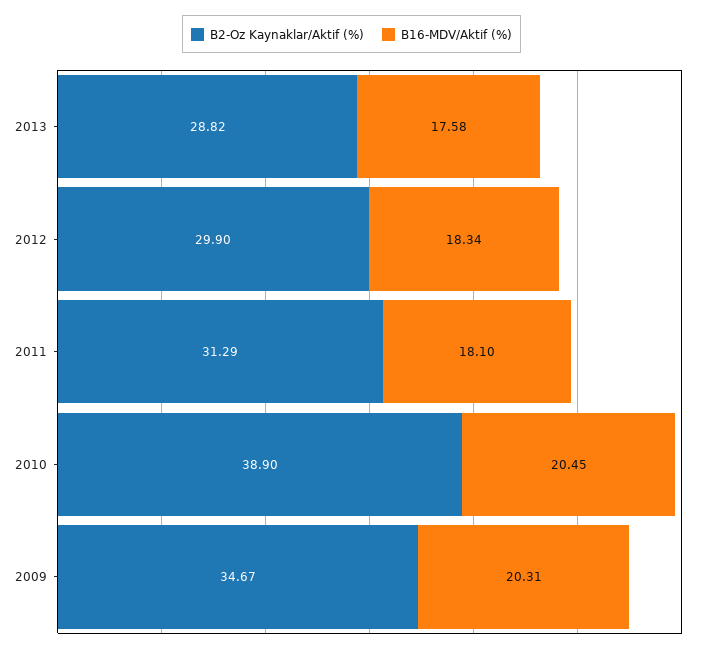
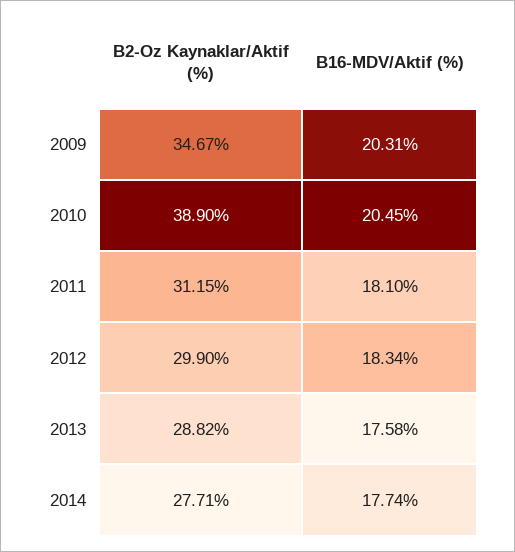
B2-Oz Kaynaklar/Aktif (%), 2011: 31.29 -> 31.15
B2-Oz Kaynaklar/Aktif (%), 2014: none -> 27.71
B16-MDV/Aktif (%), 2014: none -> 17.74

